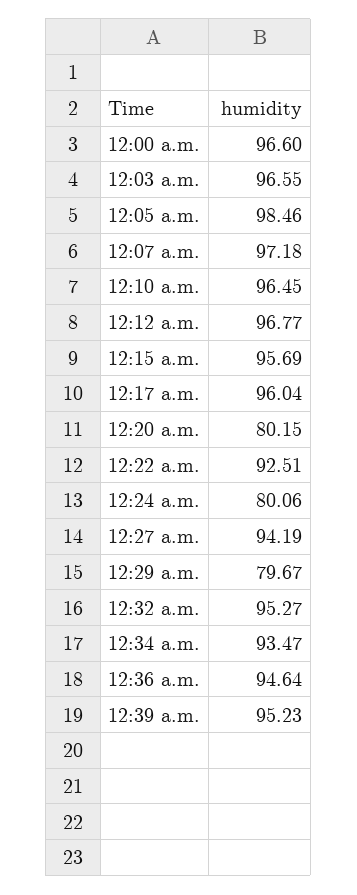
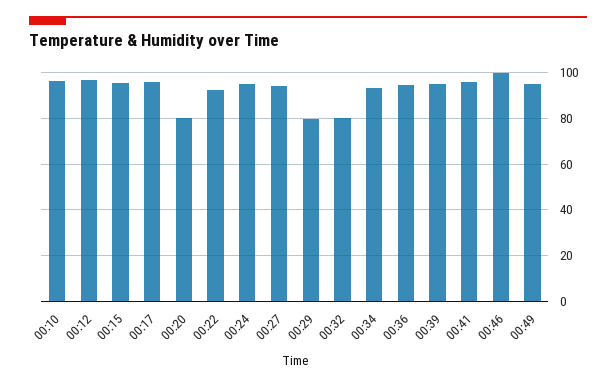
12:00 a.m.: 96.6 -> none
12:03 a.m.: 96.55 -> none
12:05 a.m.: 98.46 -> none
12:07 a.m.: 97.18 -> none
12:24 a.m.: 80.06 -> 95
12:32 a.m.: 95.27 -> 80
00:41: none -> 95
00:46: none -> 100
00:49: none -> 95

